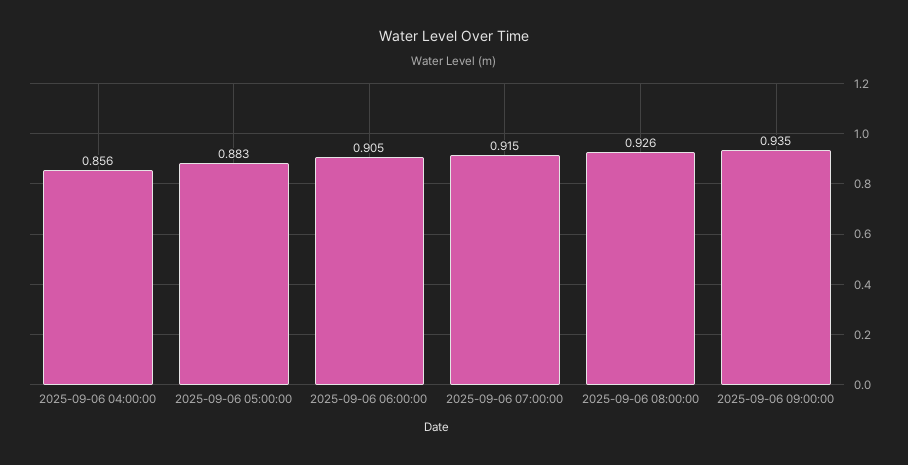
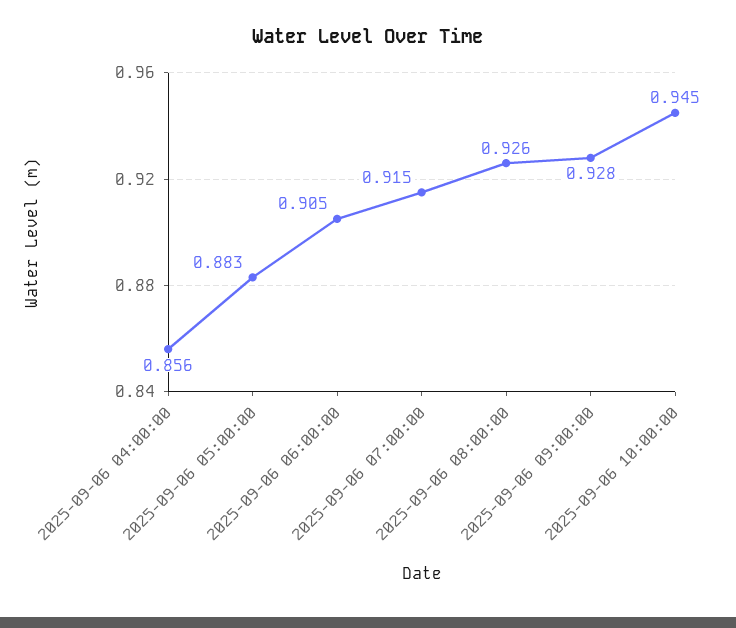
2025-09-06 09:00:00: 0.935 -> 0.928
2025-09-06 10:00:00: none -> 0.945

